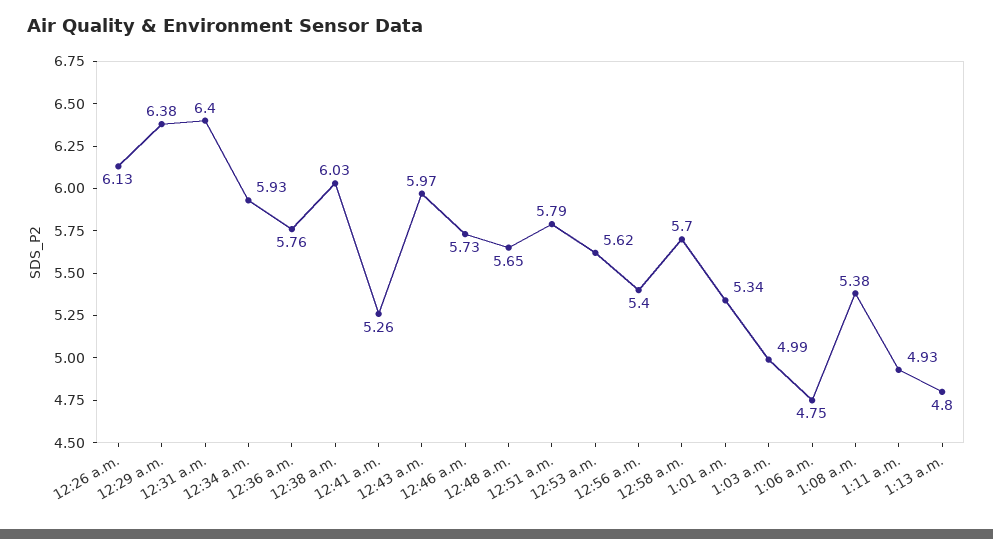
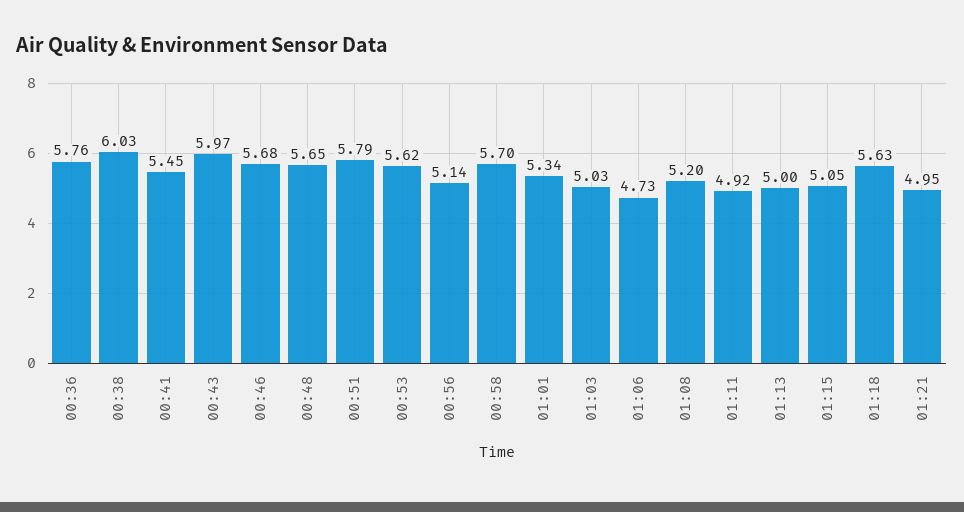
12:26 a.m.: 6.13 -> none
12:29 a.m.: 6.38 -> none
12:31 a.m.: 6.4 -> none
12:34 a.m.: 5.93 -> none
12:41 a.m.: 5.26 -> 5.45
12:46 a.m.: 5.73 -> 5.68
12:56 a.m.: 5.4 -> 5.14
1:03 a.m.: 4.99 -> 5.03
1:06 a.m.: 4.75 -> 4.73
1:08 a.m.: 5.38 -> 5.2
1:11 a.m.: 4.93 -> 4.92
1:13 a.m.: 4.8 -> 5
01:15: none -> 5.05
01:18: none -> 5.63
01:21: none -> 4.95

